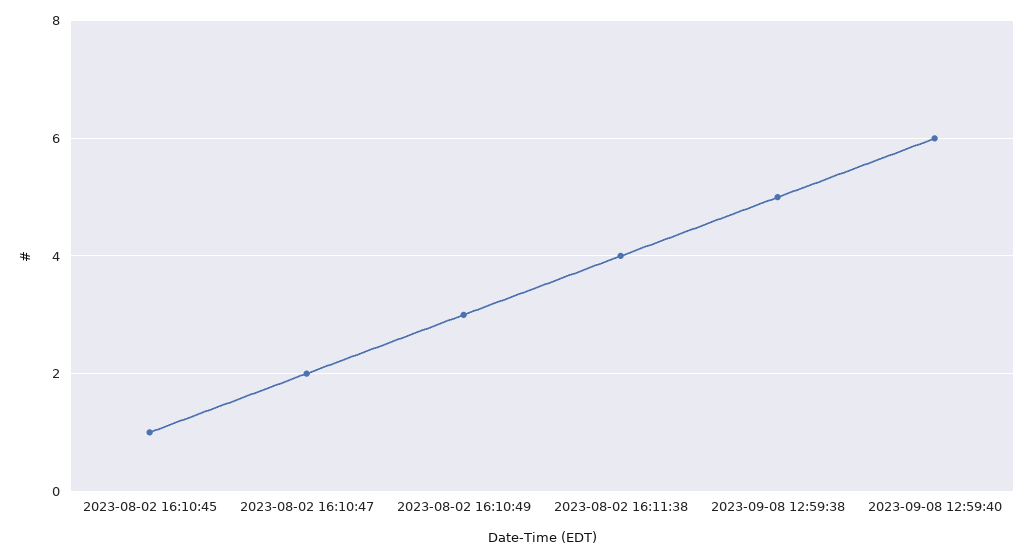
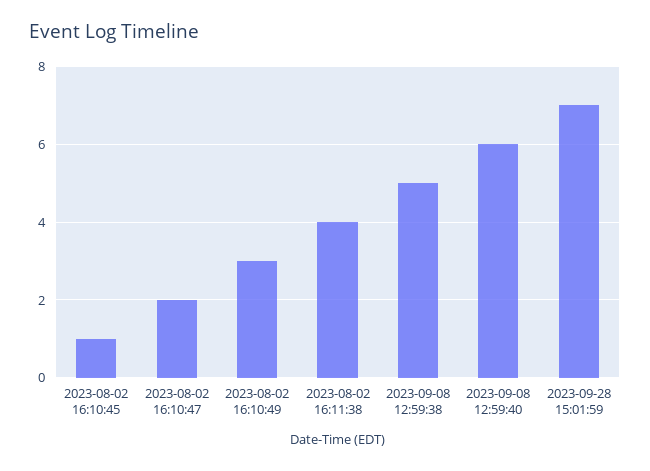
2023-09-28 15:01:59: none -> 7

